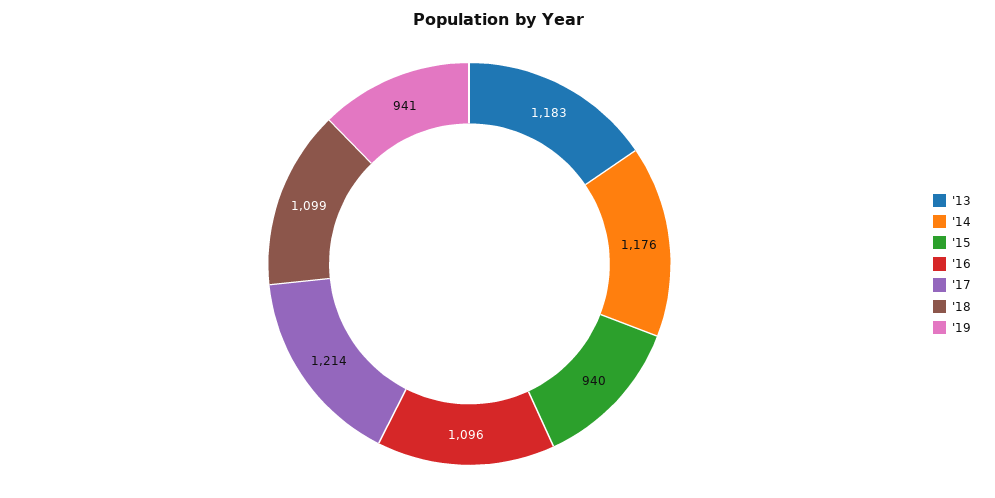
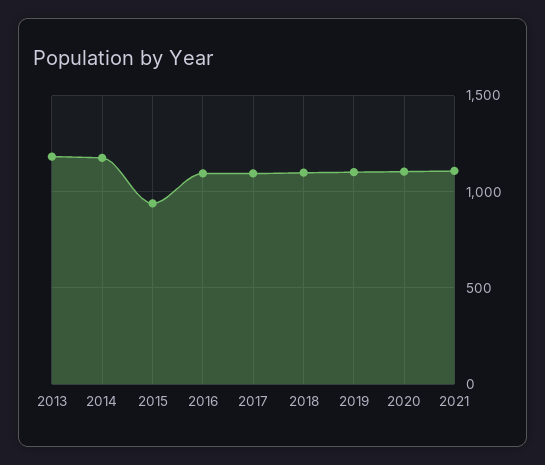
'17: 1214 -> 1100
'19: 941 -> 1100
2020: none -> 1100
2021: none -> 1100

